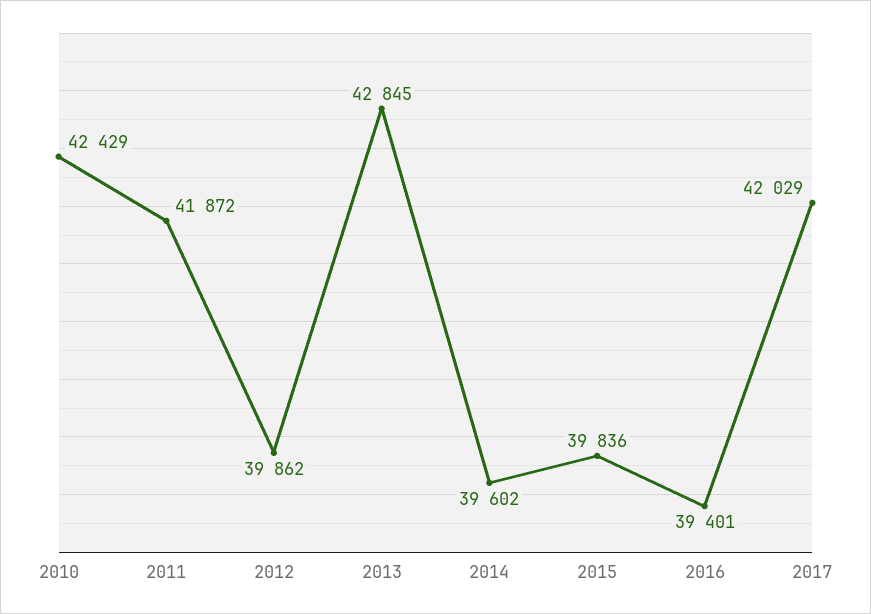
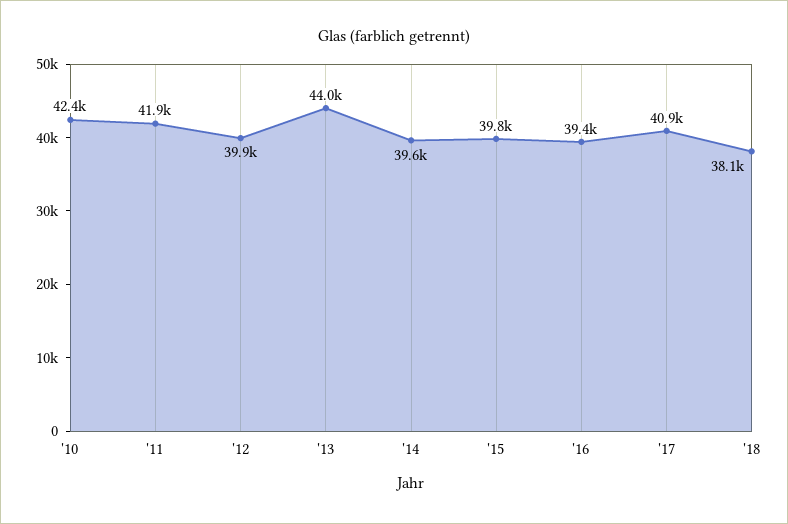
2013: 42845 -> 44000
2017: 42029 -> 40900
'18: none -> 38100

